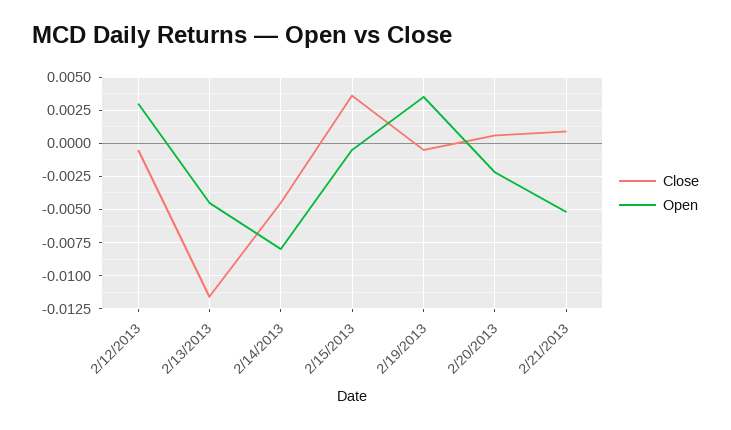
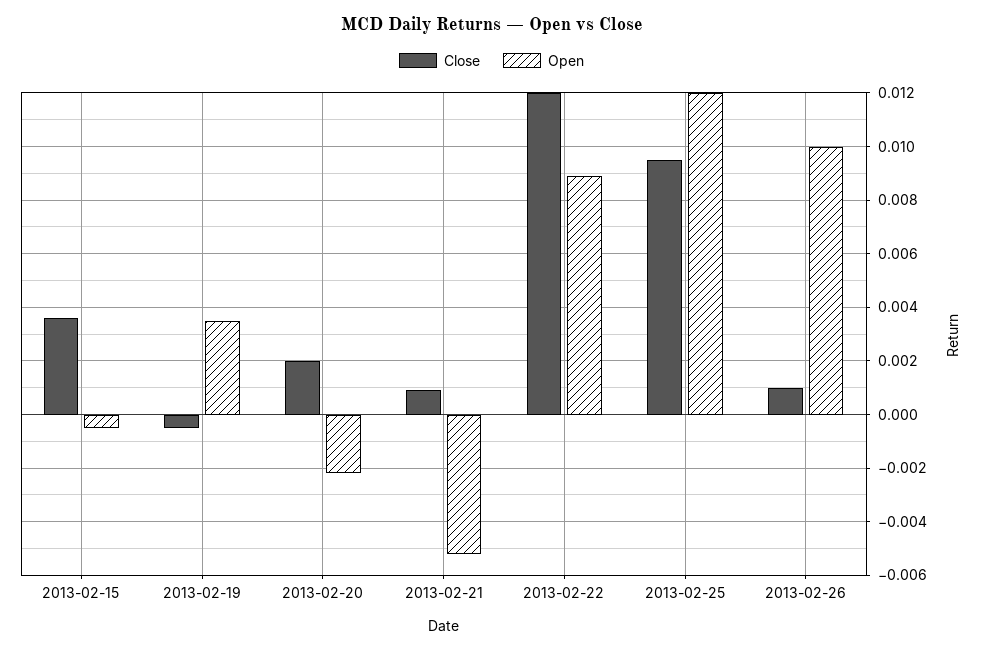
Close, 2/12/2013: -0.0005 -> none
Open, 2/12/2013: 0.003 -> none
Close, 2/13/2013: -0.0115 -> none
Open, 2/13/2013: -0.0045 -> none
Close, 2/14/2013: -0.0045 -> none
Open, 2/14/2013: -0.008 -> none
Close, 2/20/2013: 0.0005 -> 0.002
Close, 2013-02-22: none -> 0.012
Open, 2013-02-22: none -> 0.009
Close, 2013-02-25: none -> 0.0095
Open, 2013-02-25: none -> 0.012
Close, 2013-02-26: none -> 0.001
Open, 2013-02-26: none -> 0.01

